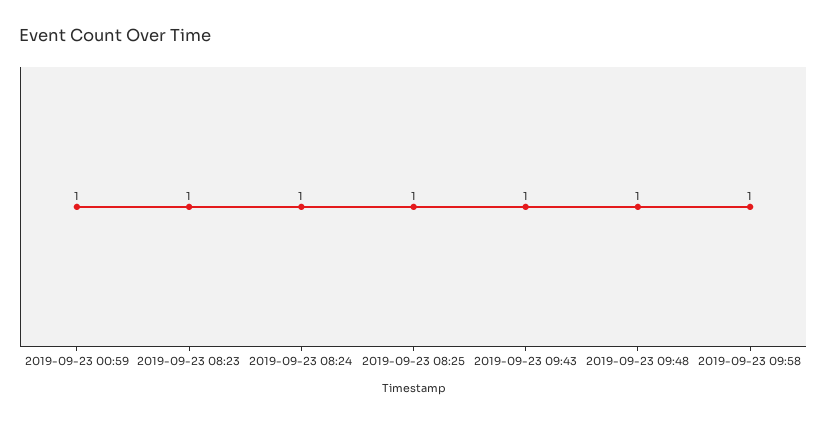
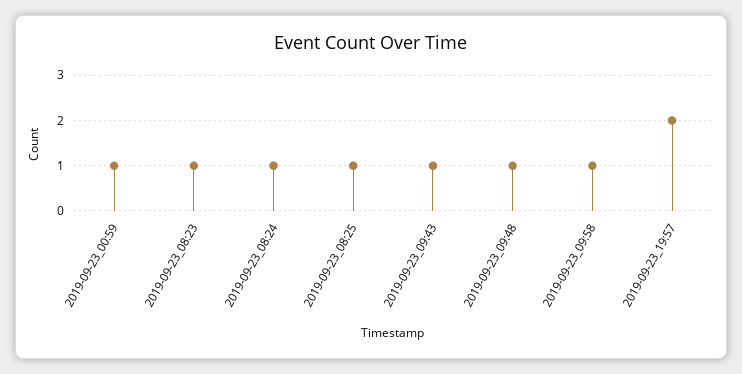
2019-09-23_19:57: none -> 2

